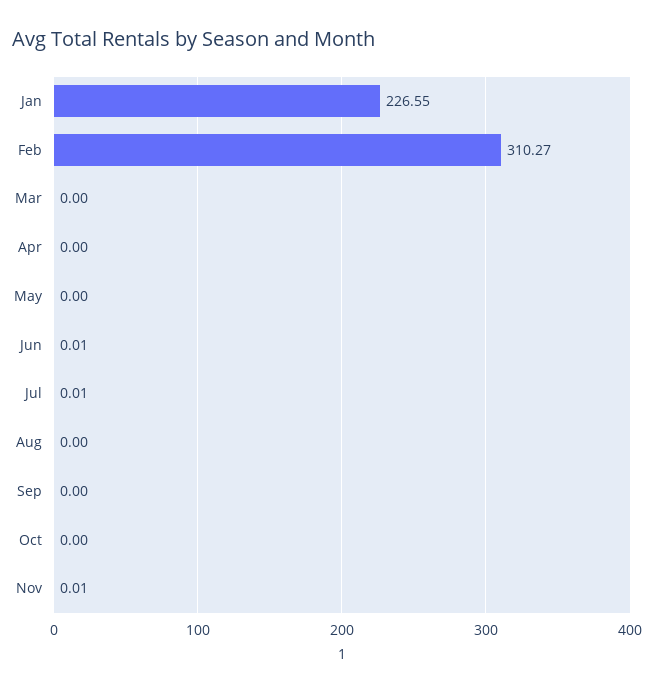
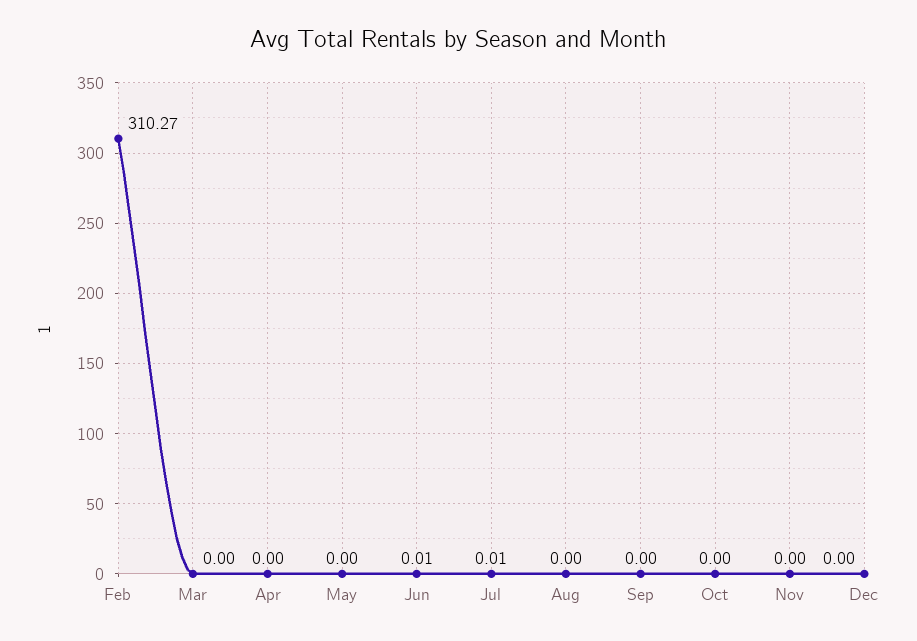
Jan: 226.55 -> none
Nov: 0.01 -> 0
Dec: none -> 0

